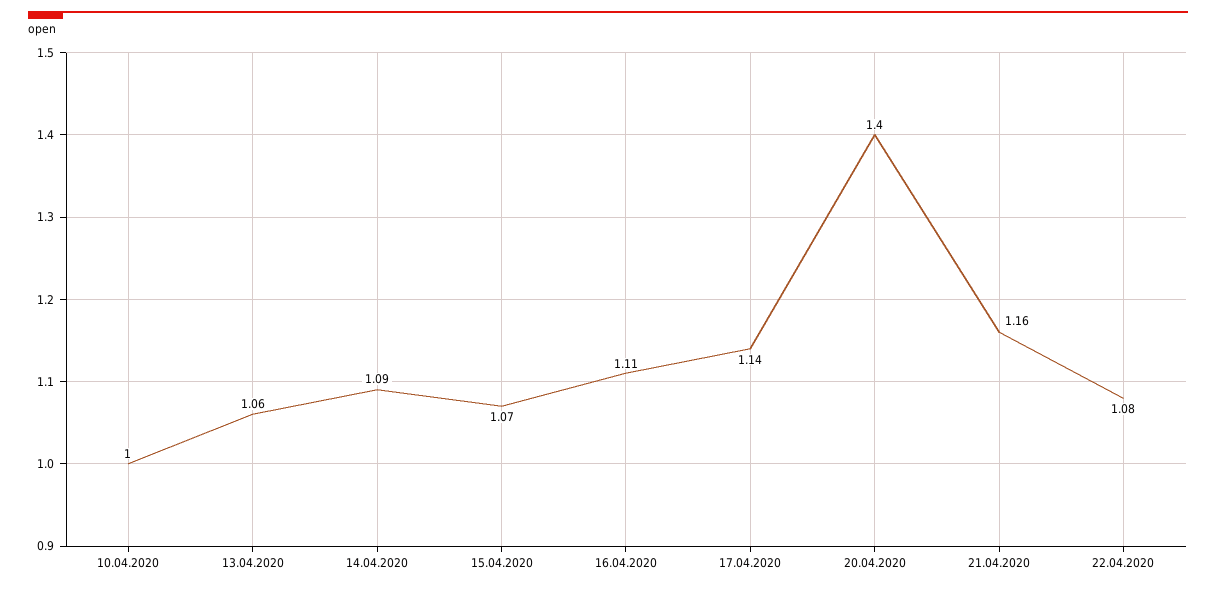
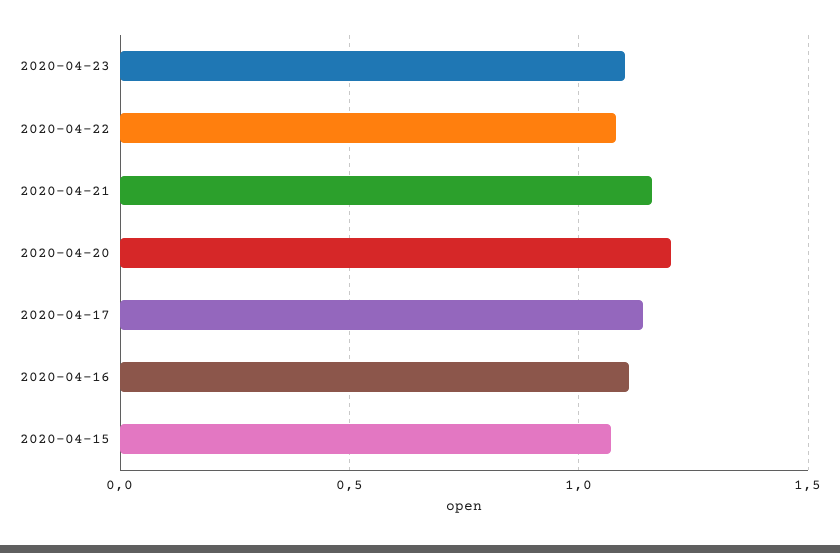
10.04.2020: 1 -> none
13.04.2020: 1.06 -> none
14.04.2020: 1.09 -> none
20.04.2020: 1.4 -> 1.2
2020-04-23: none -> 1.1

